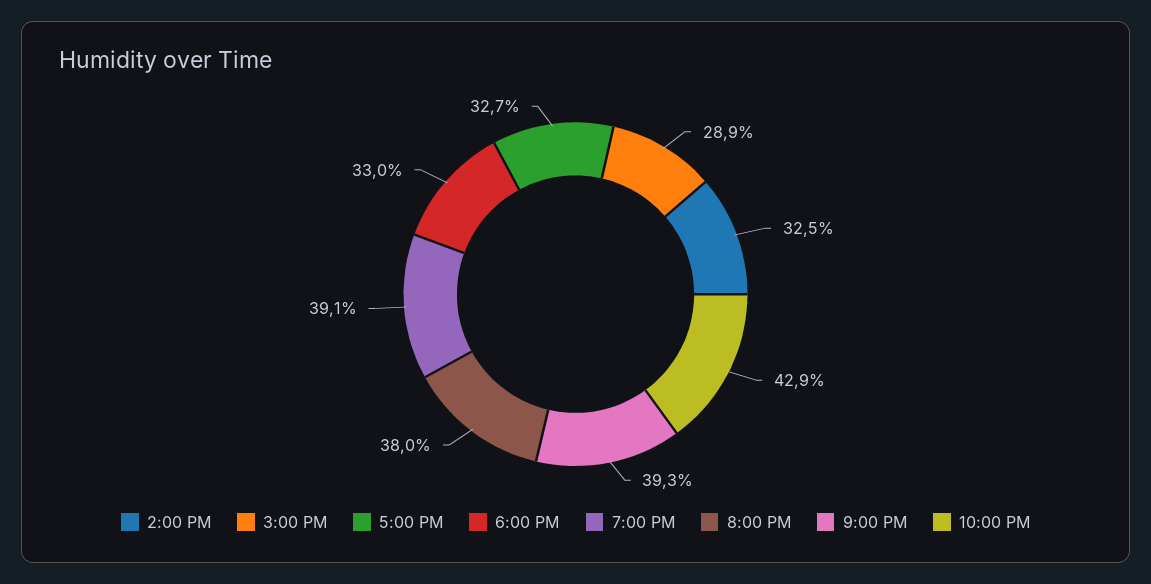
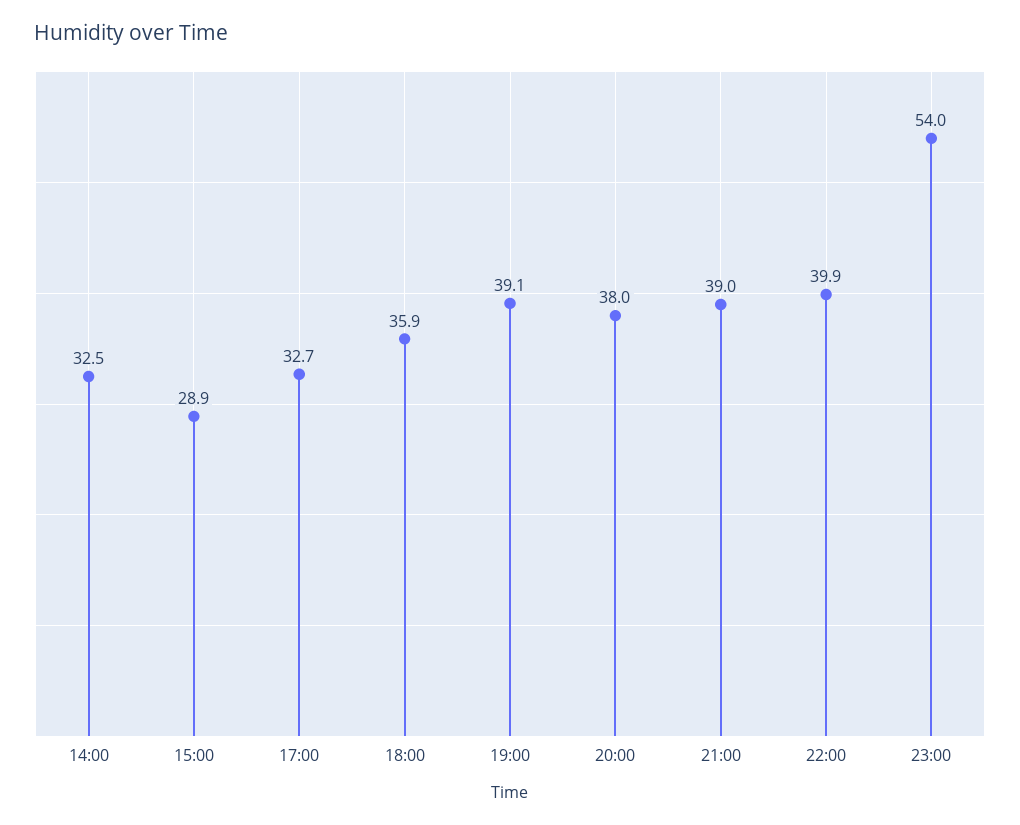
6:00 PM: 33 -> 35.9
9:00 PM: 39.3 -> 39
10:00 PM: 42.9 -> 39.9
23:00: none -> 54

